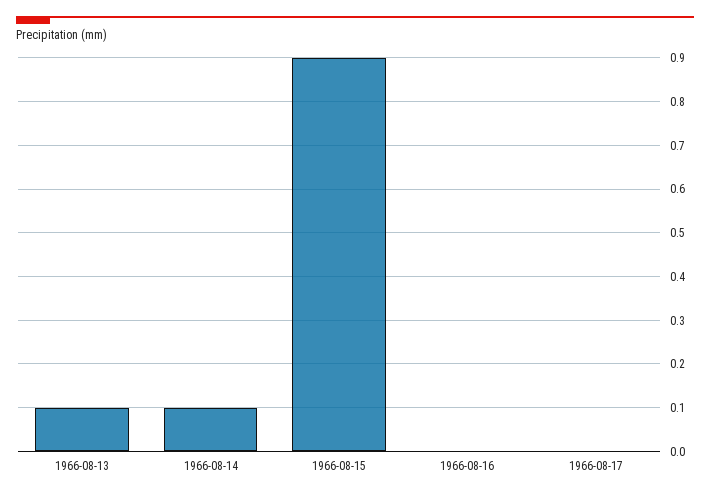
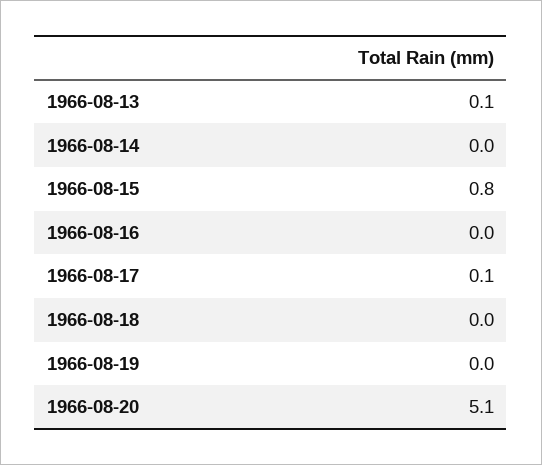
1966-08-14: 0.1 -> 0
1966-08-15: 0.9 -> 0.8
1966-08-17: 0 -> 0.1
1966-08-18: none -> 0
1966-08-19: none -> 0
1966-08-20: none -> 5.1

